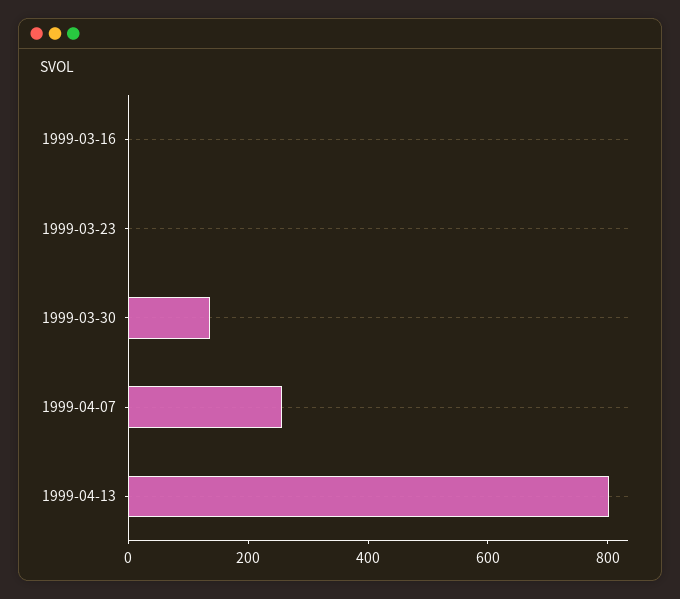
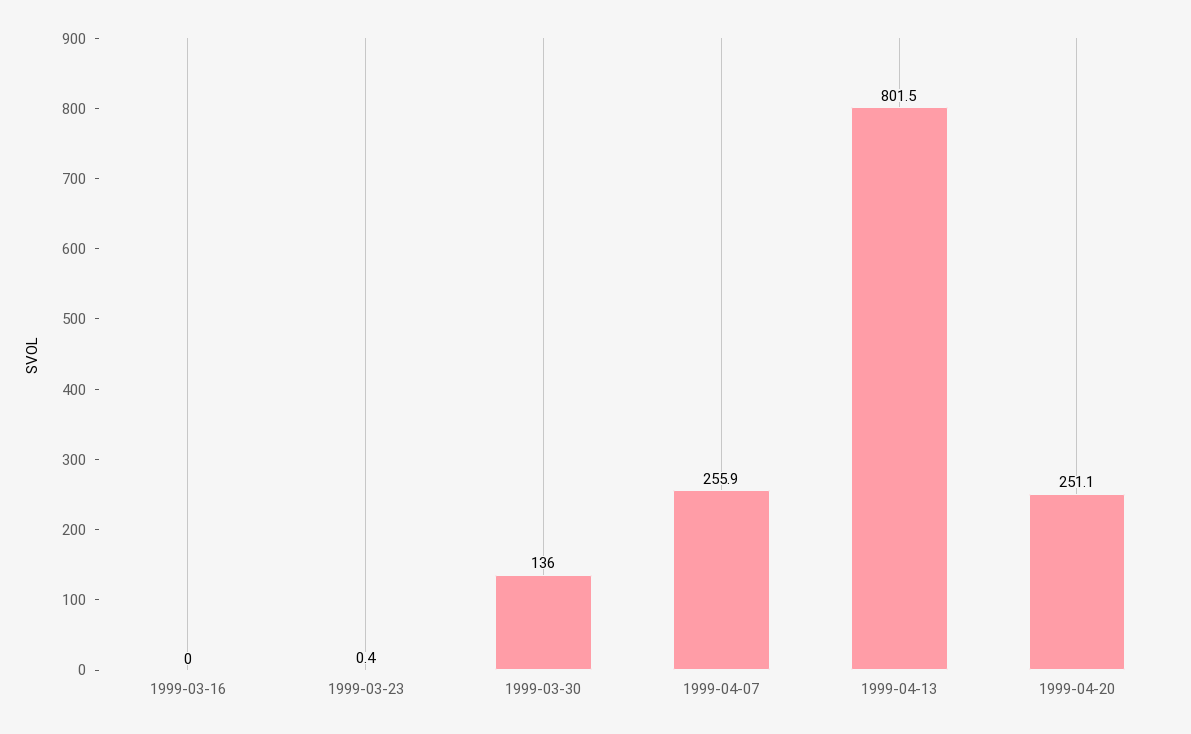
1999-04-20: none -> 251.1

